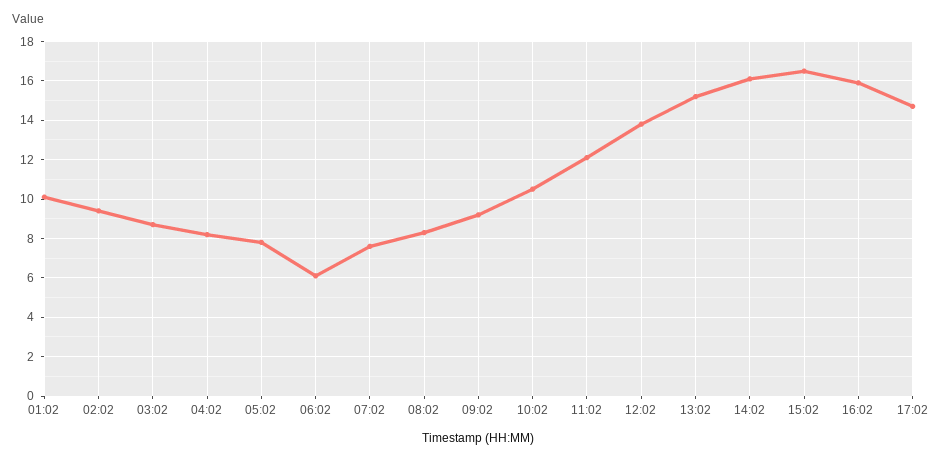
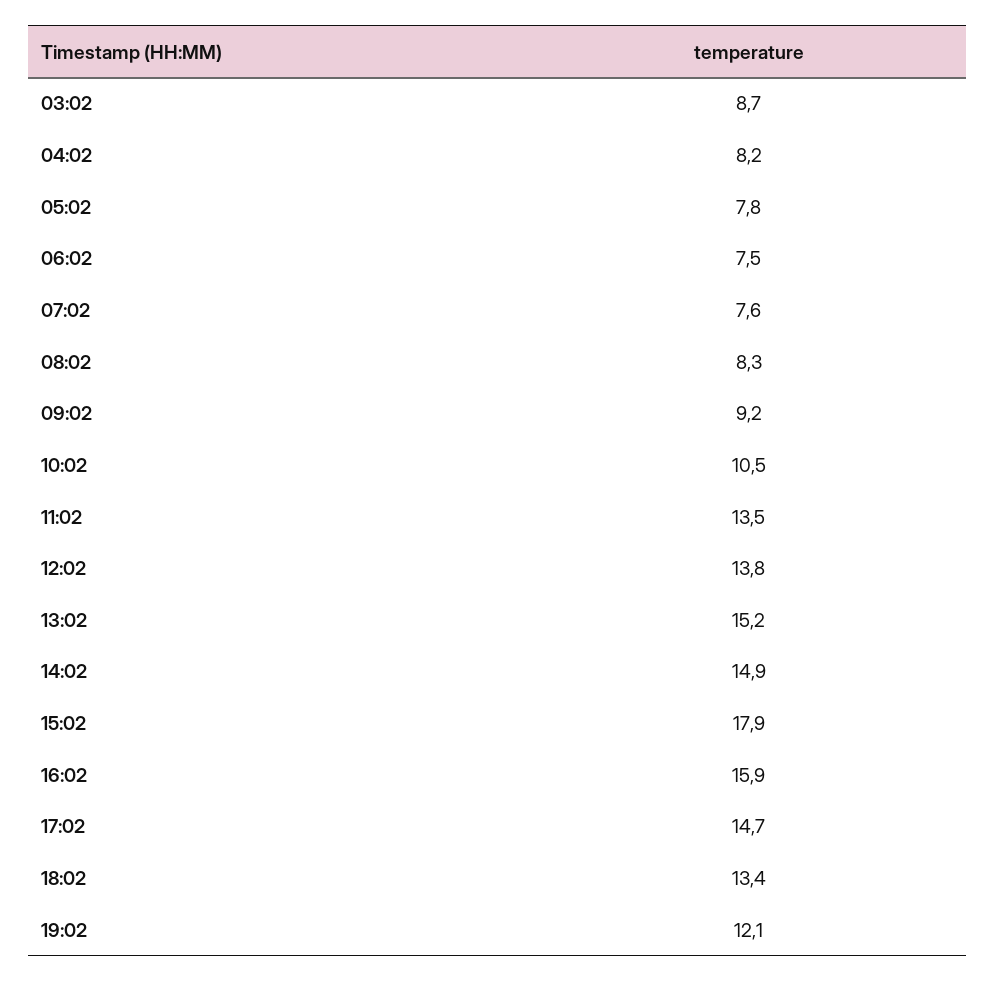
01:02: 10 -> none
02:02: 9.5 -> none
06:02: 6 -> 7.5
11:02: 12 -> 13.5
14:02: 16 -> 14.9
15:02: 16.5 -> 17.9
18:02: none -> 13.4
19:02: none -> 12.1

